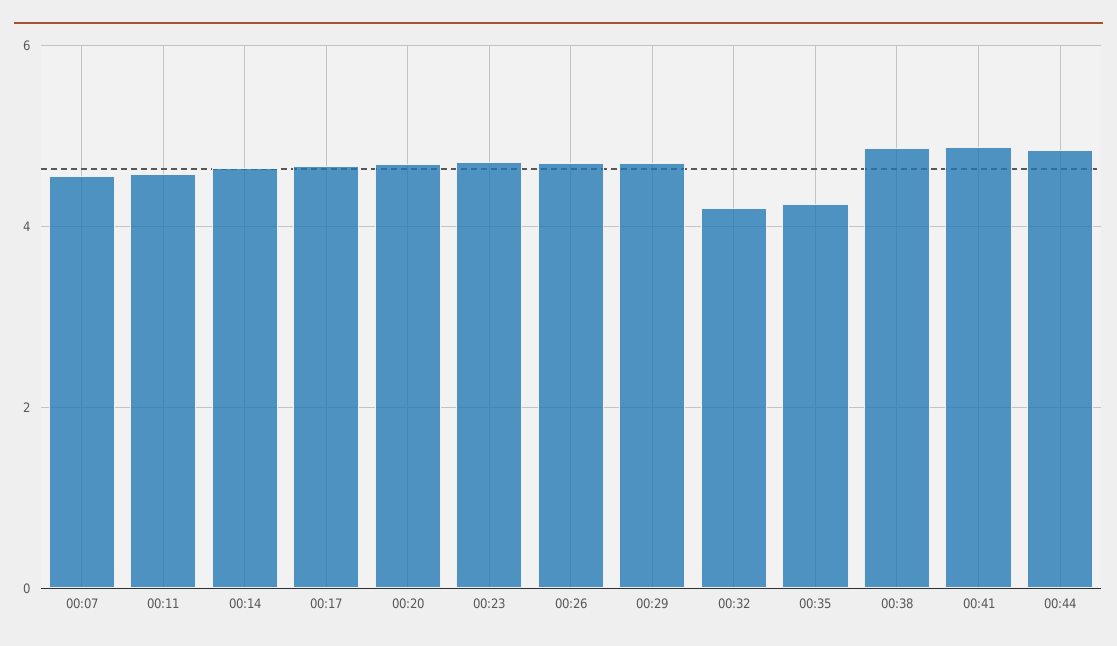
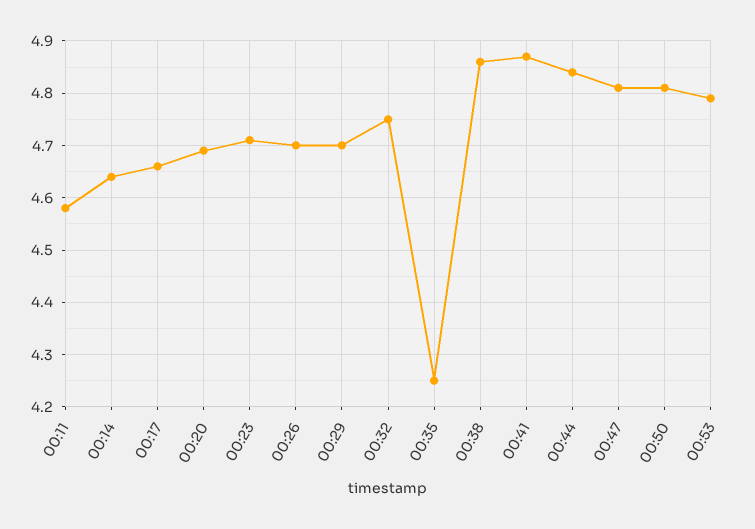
00:07: 4.6 -> none
00:32: 4.2 -> 4.75
00:47: none -> 4.8
00:50: none -> 4.8
00:53: none -> 4.8

